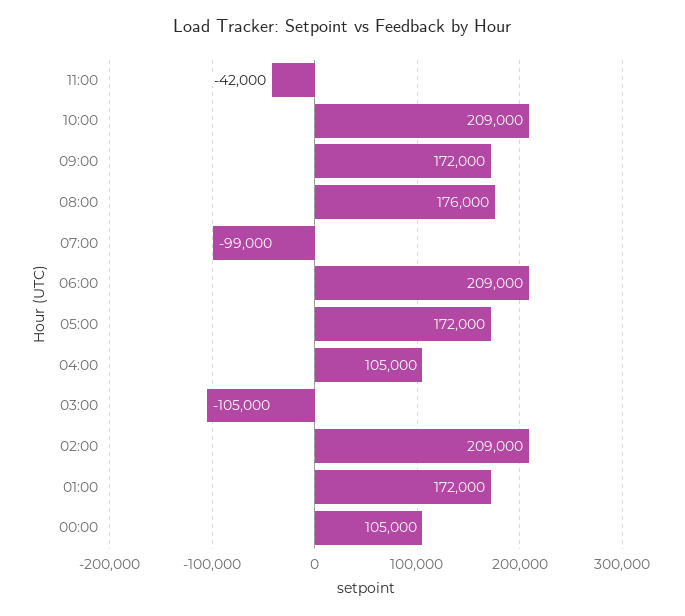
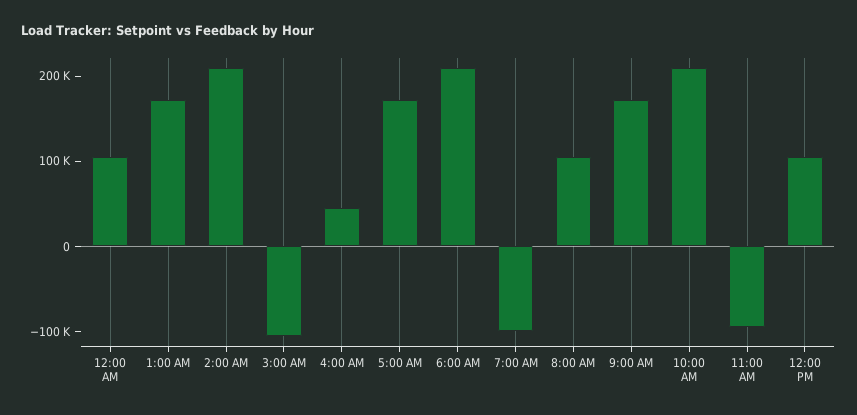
11:00: -42000 -> -100000
08:00: 176000 -> 100000
04:00: 105000 -> 40000
12:00 PM: none -> 100000

